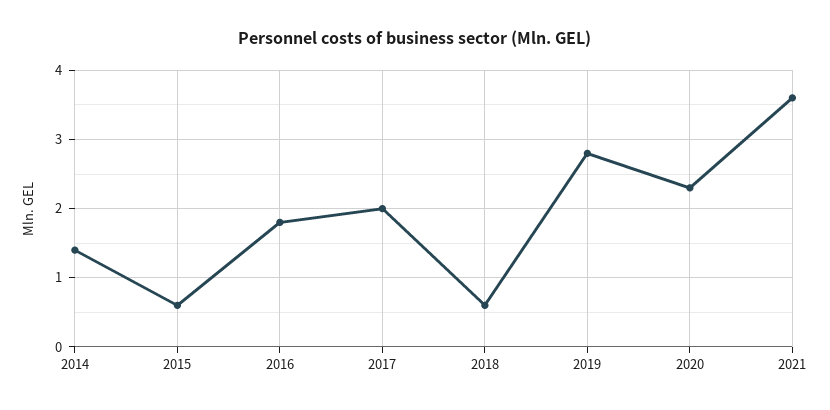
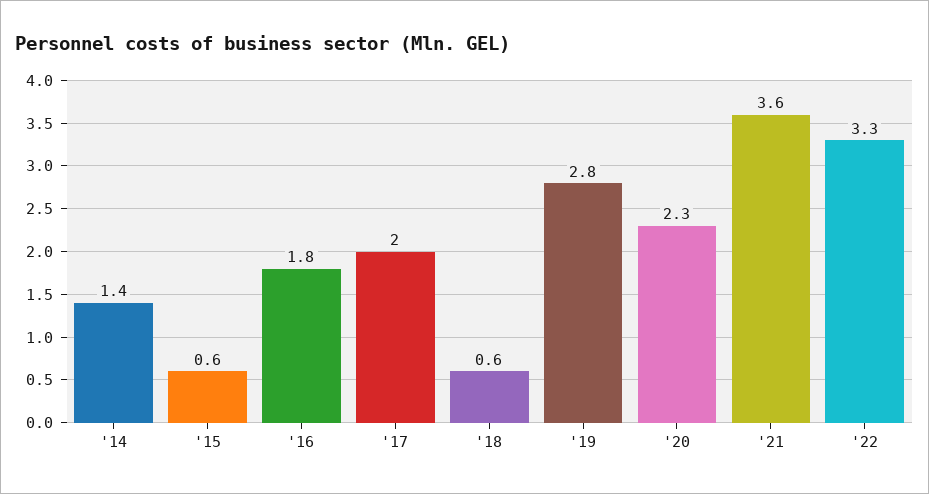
'22: none -> 3.3

